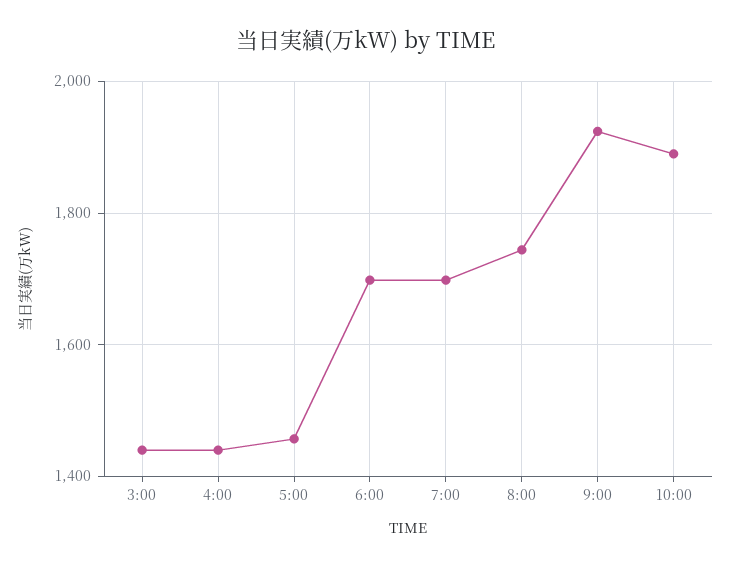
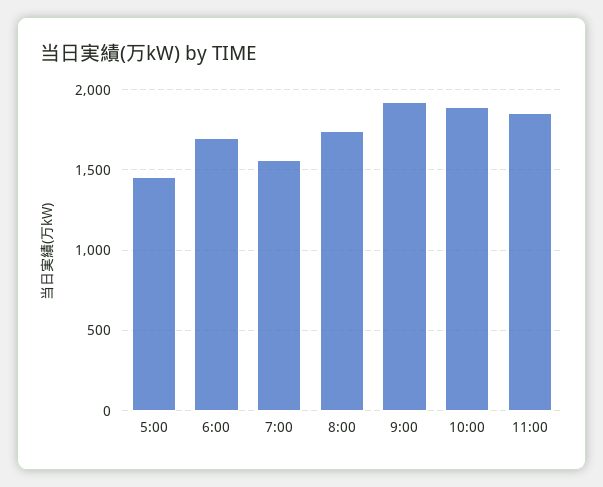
3:00: 1440 -> none
4:00: 1440 -> none
7:00: 1700 -> 1550
11:00: none -> 1850

